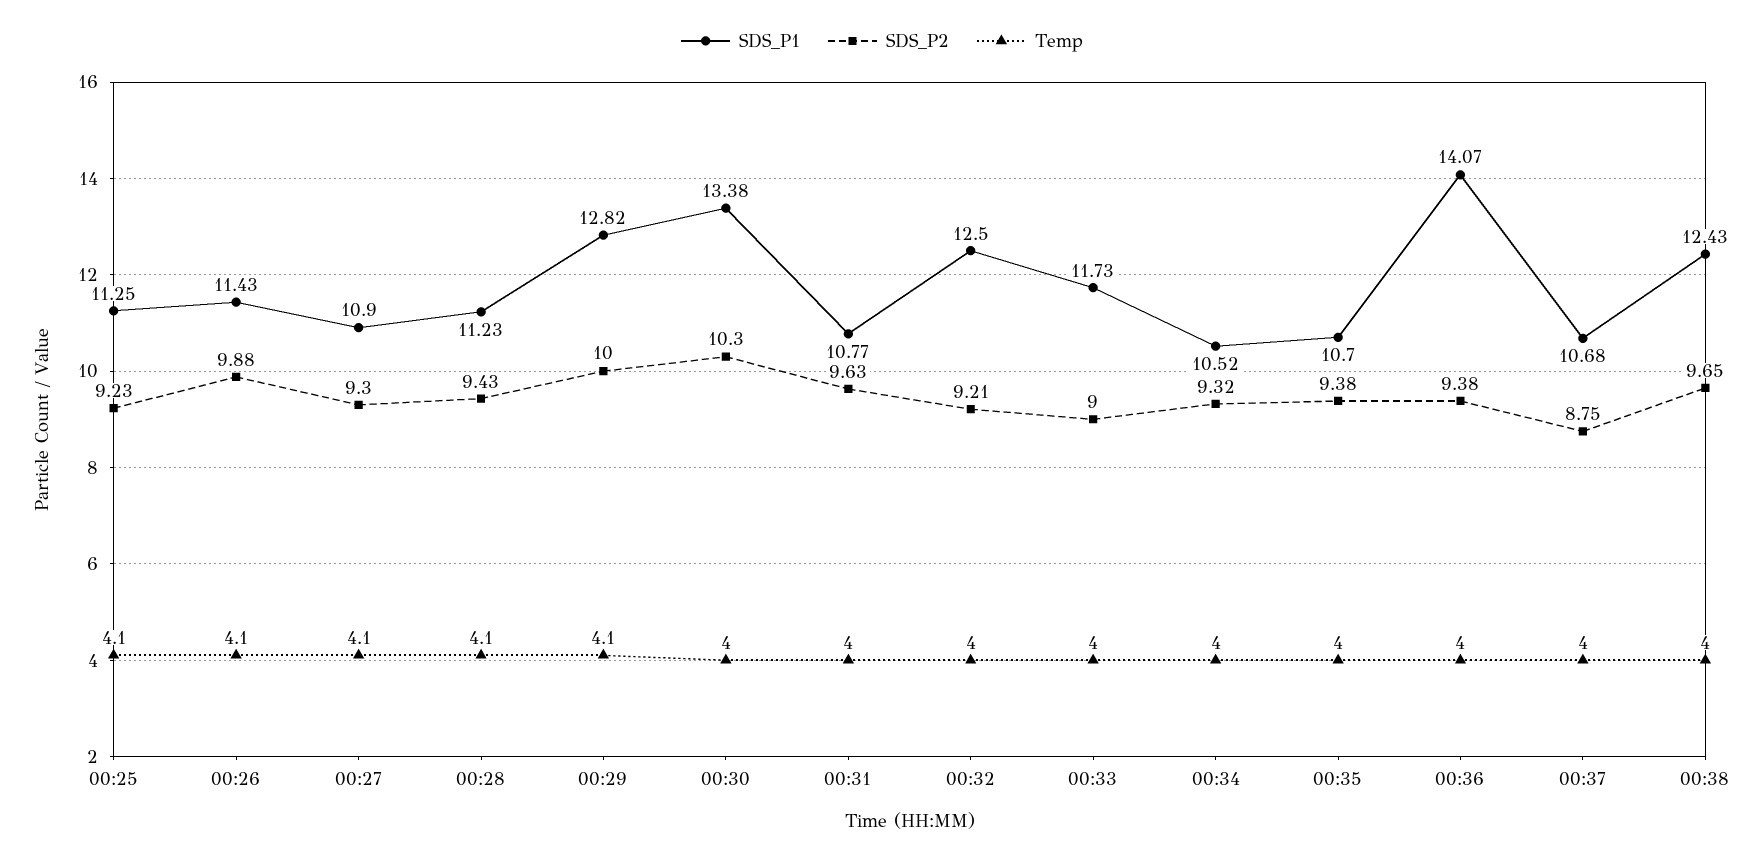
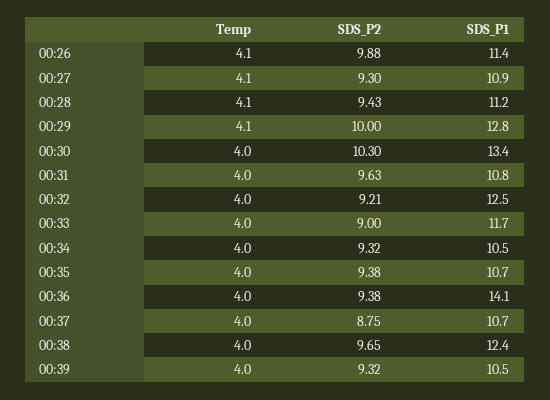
SDS_P1, 00:25: 11.25 -> none
SDS_P2, 00:25: 9.23 -> none
Temp, 00:25: 4.1 -> none
Temp, 00:39: none -> 4
SDS_P2, 00:39: none -> 9.32
SDS_P1, 00:39: none -> 10.5

